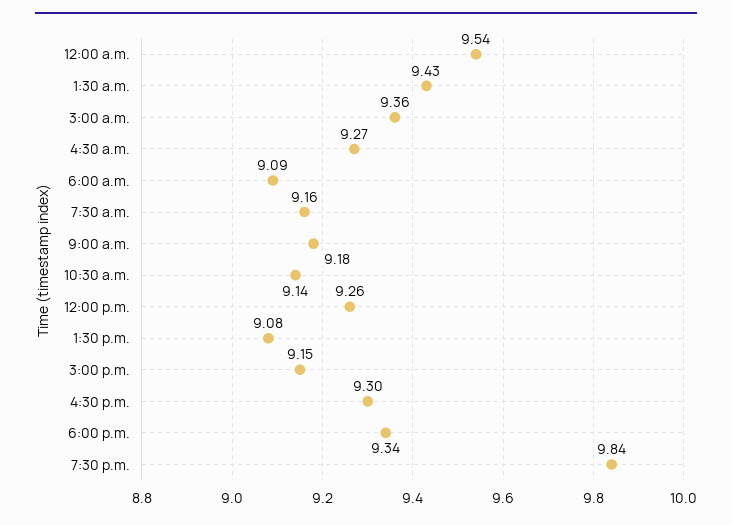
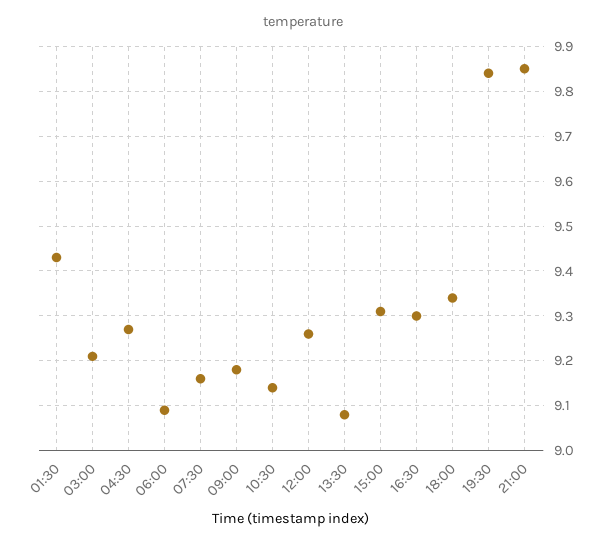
12:00 a.m.: 9.54 -> none
3:00 a.m.: 9.36 -> 9.2
3:00 p.m.: 9.15 -> 9.3
21:00: none -> 9.85

